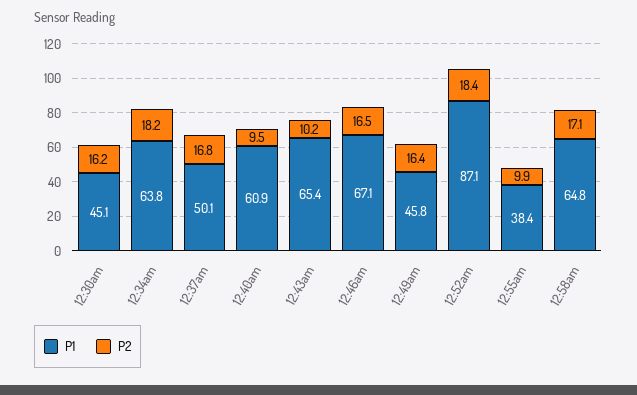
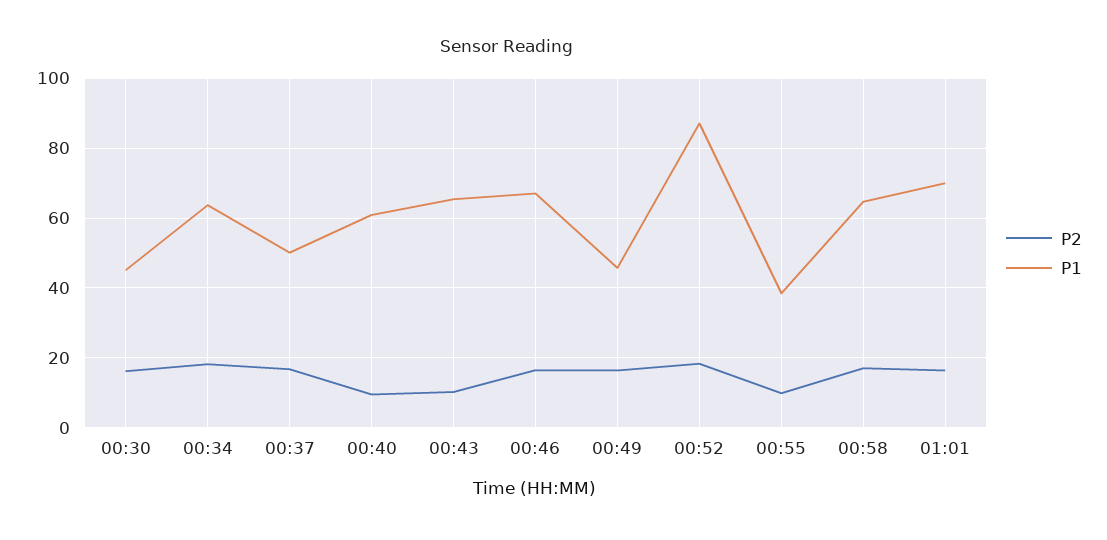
P2, 01:01: none -> 16
P1, 01:01: none -> 70

